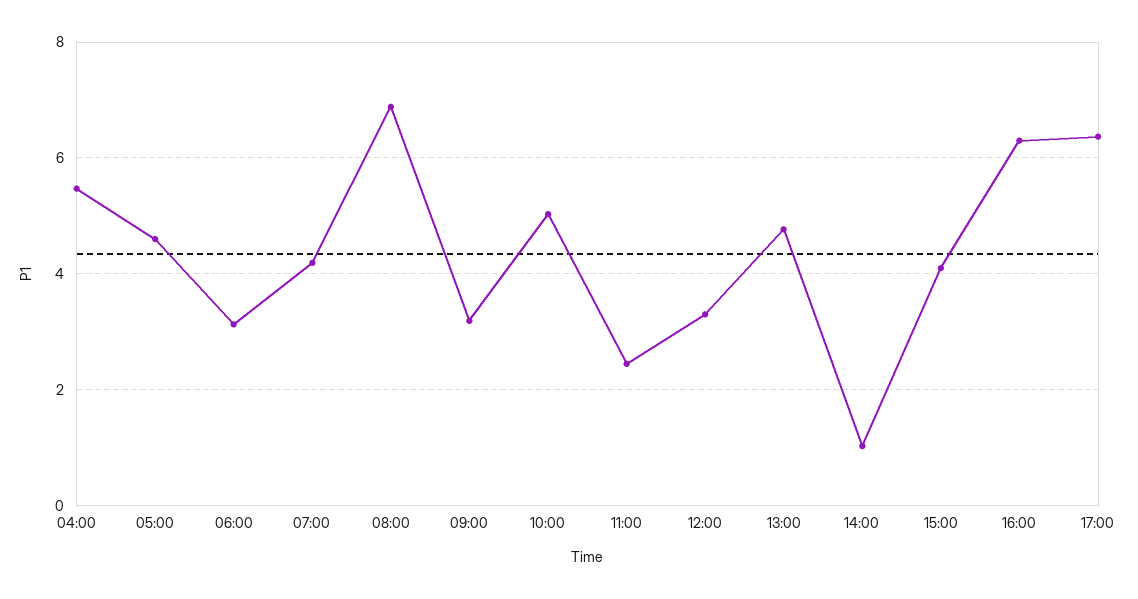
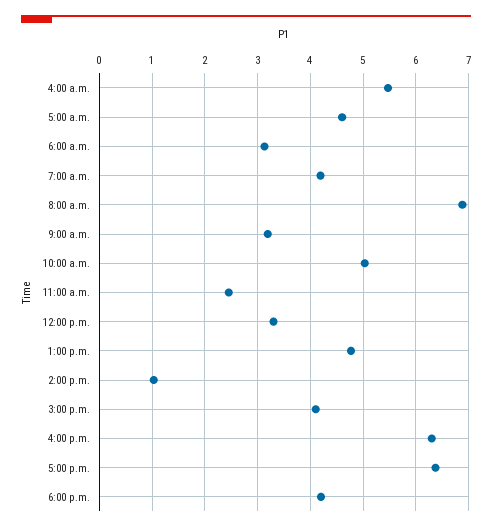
6:00 p.m.: none -> 4.2

